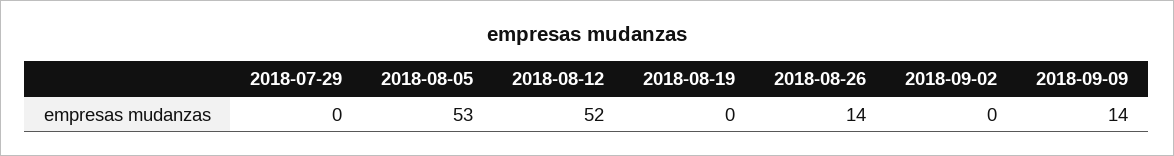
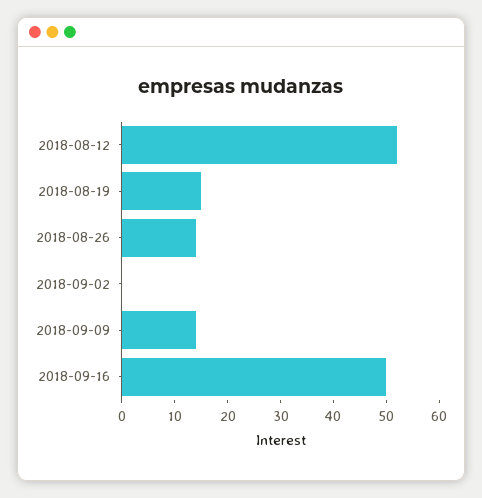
2018-07-29: 0 -> none
2018-08-05: 53 -> none
2018-08-19: 0 -> 15
2018-09-16: none -> 50

